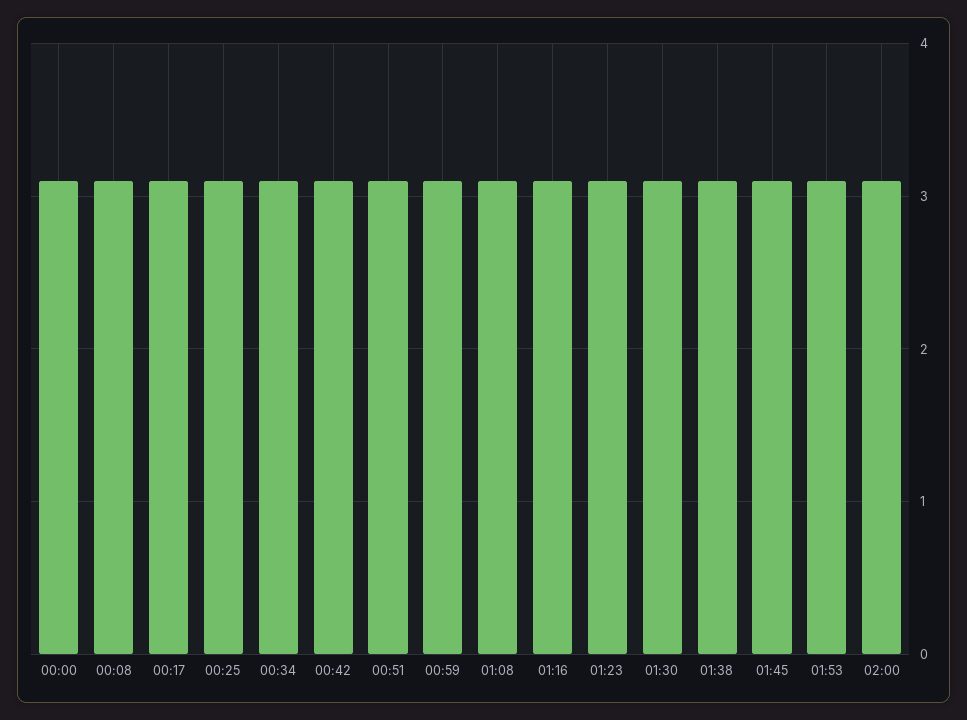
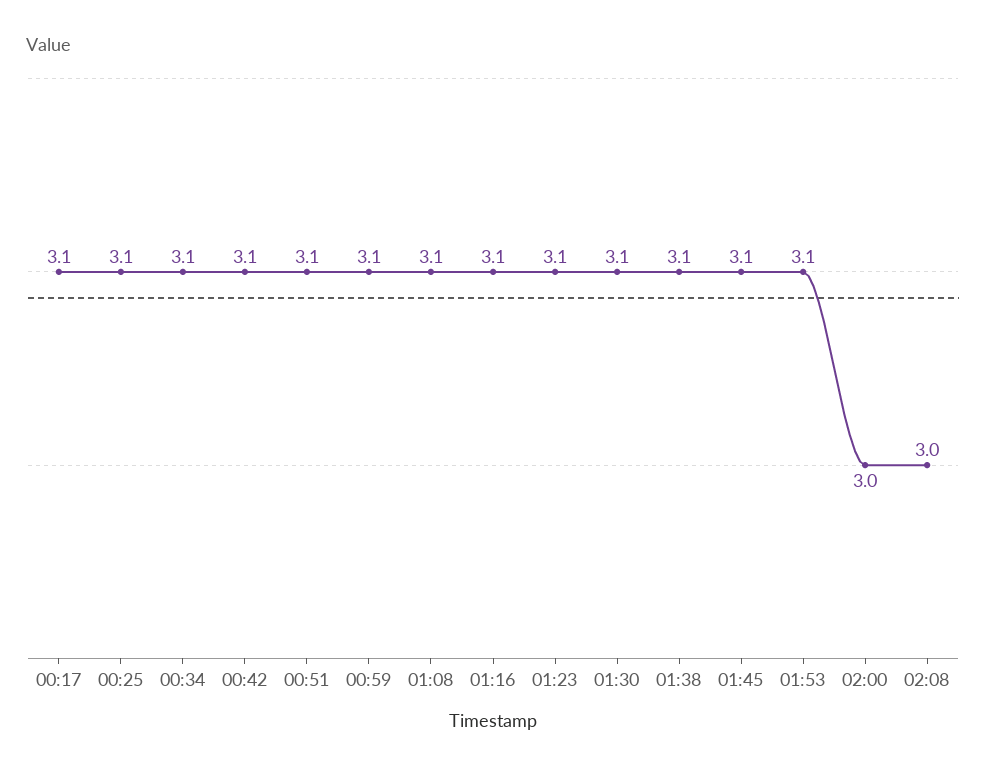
00:00: 3.1 -> none
00:08: 3.1 -> none
02:00: 3.1 -> 3
02:08: none -> 3

